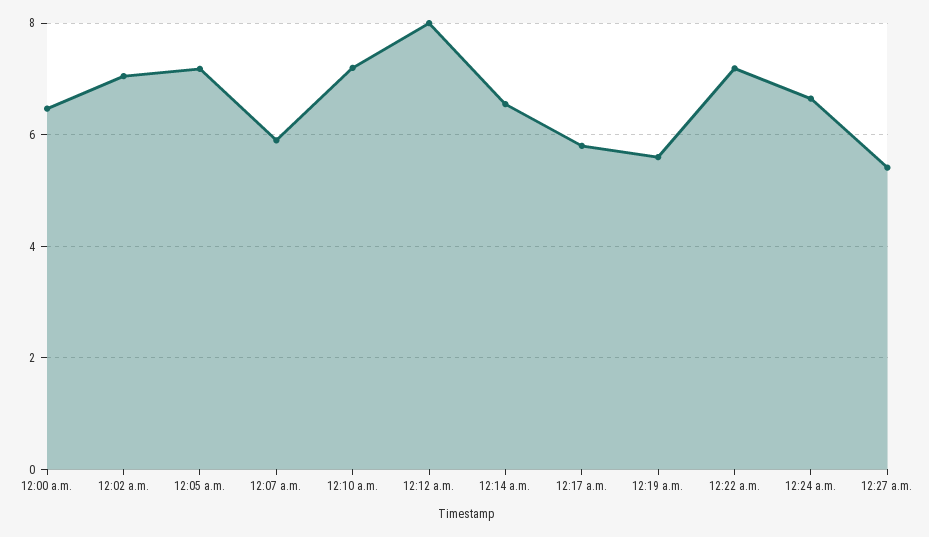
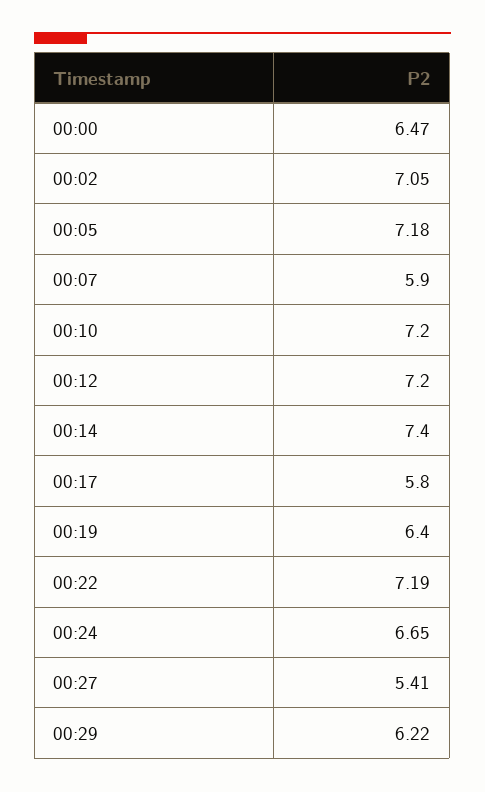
12:12 a.m.: 8 -> 7.2
12:14 a.m.: 6.6 -> 7.4
12:19 a.m.: 5.6 -> 6.4
00:29: none -> 6.22

